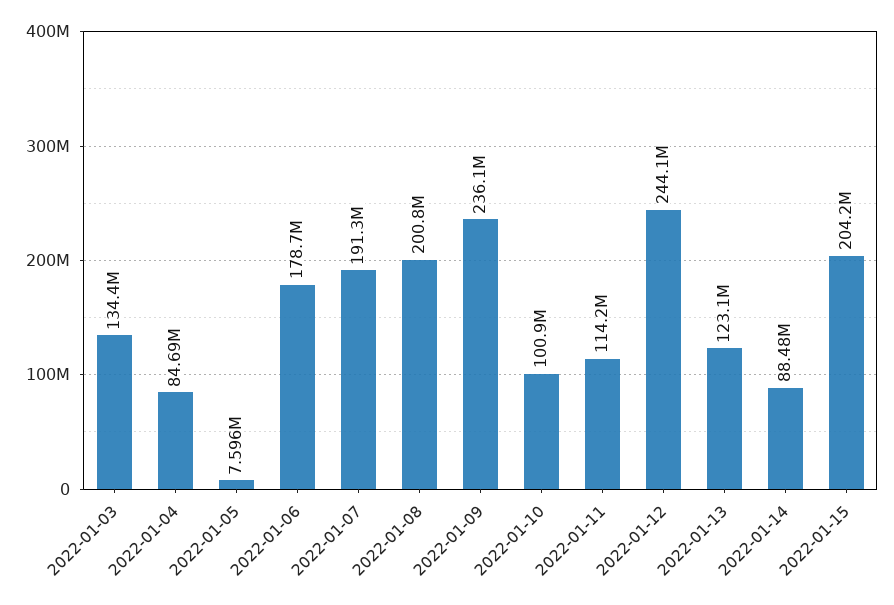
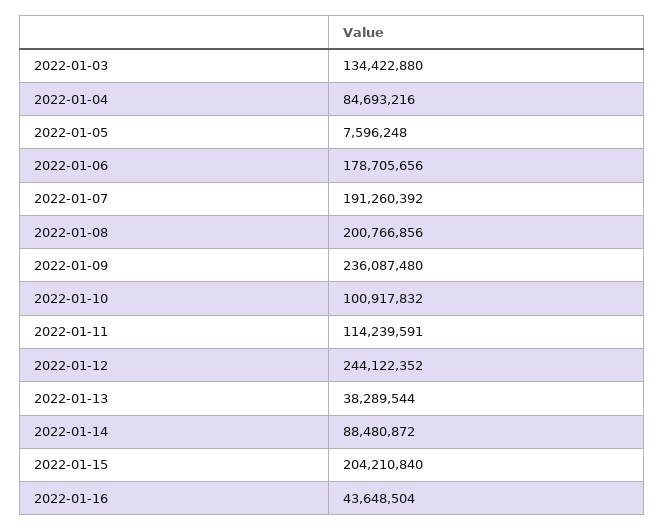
2022-01-13: 123100000 -> 38289544
2022-01-16: none -> 43648504

